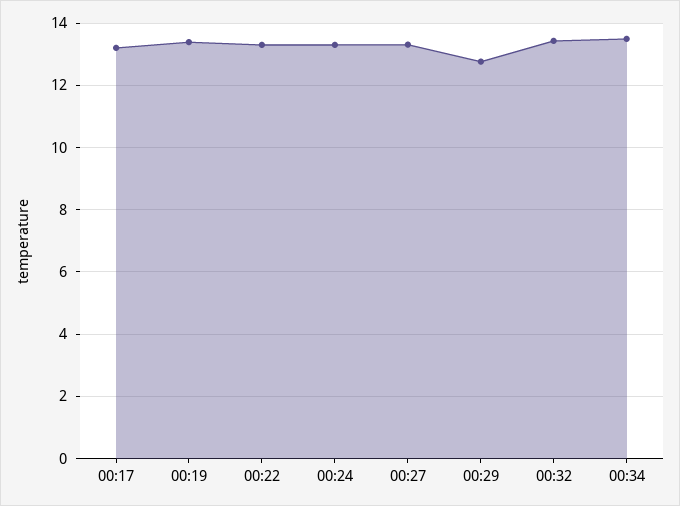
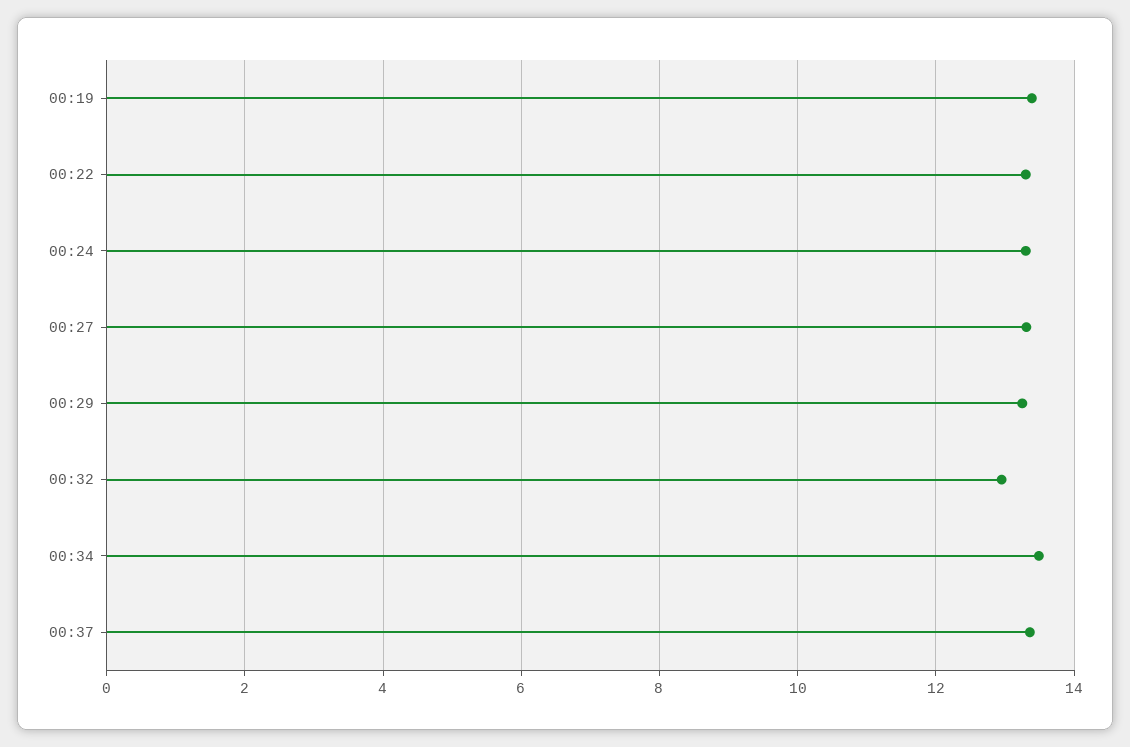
00:17: 13.2 -> none
00:29: 12.8 -> 13.2
00:32: 13.4 -> 13
00:37: none -> 13.4

